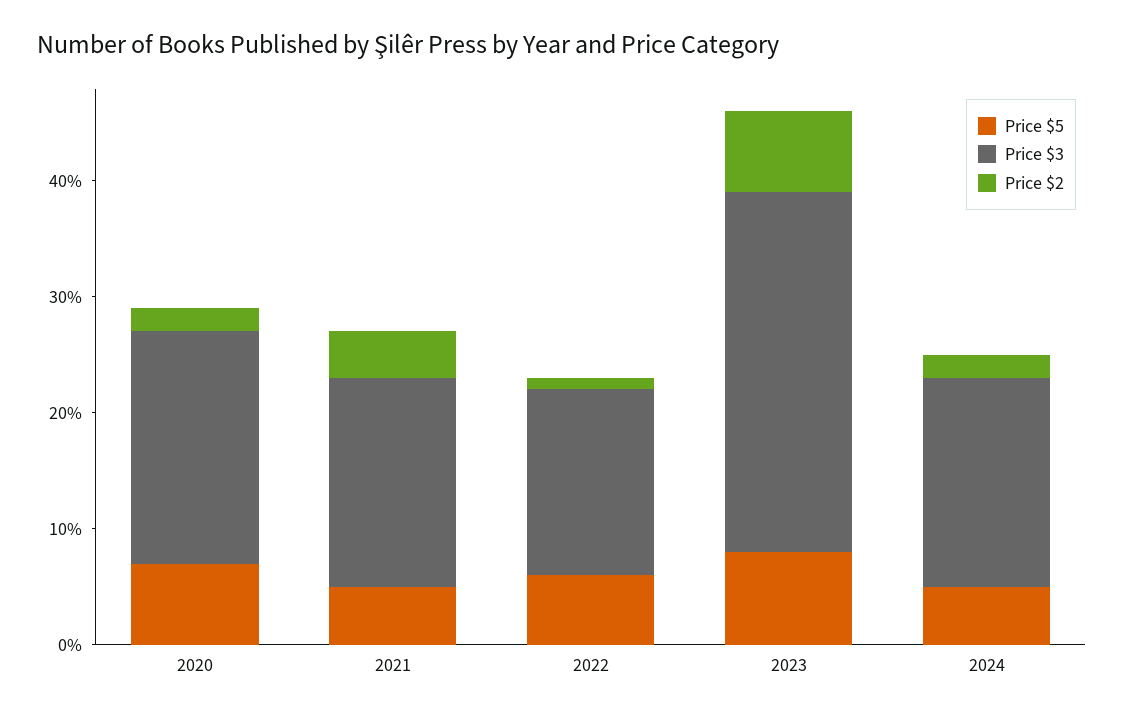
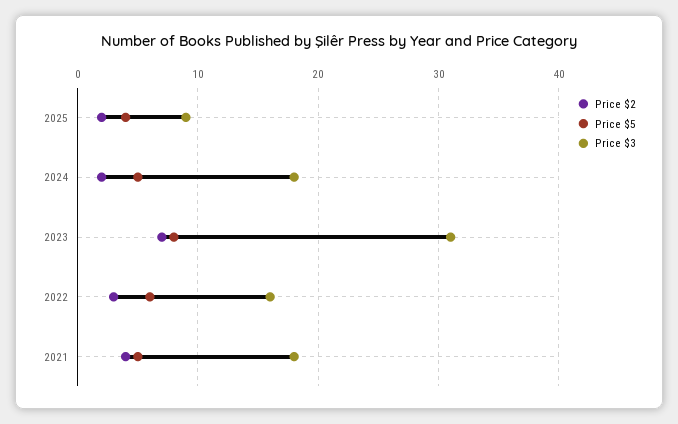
Price $5, 2020: 7 -> none
Price $3, 2020: 20 -> none
Price $2, 2020: 2 -> none
Price $2, 2022: 1 -> 3
Price $2, 2025: none -> 2
Price $5, 2025: none -> 4
Price $3, 2025: none -> 9

